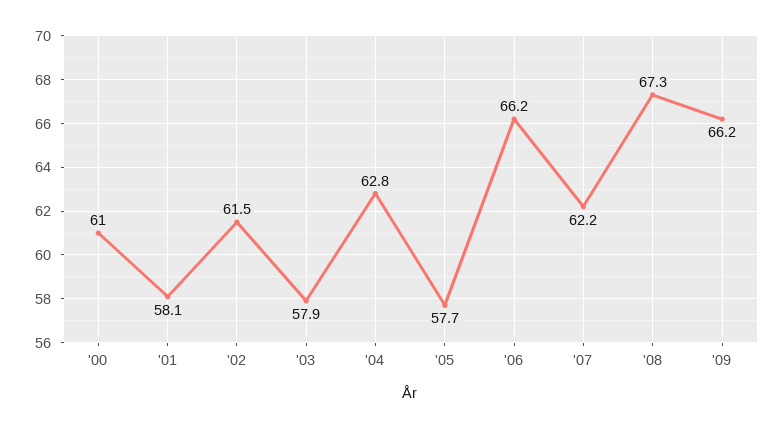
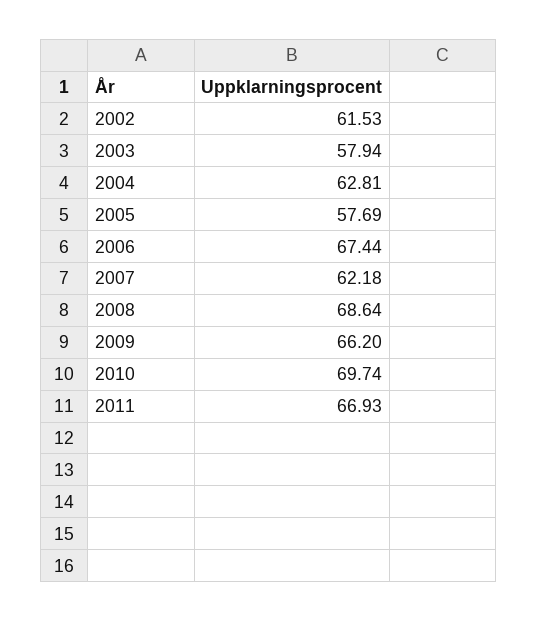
'00: 61 -> none
'01: 58.1 -> none
'06: 66.2 -> 67.44
'08: 67.3 -> 68.64
2010: none -> 69.74
2011: none -> 66.93

